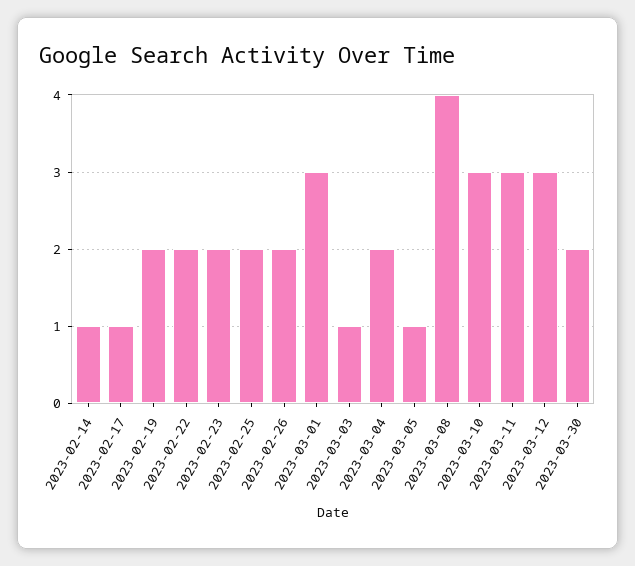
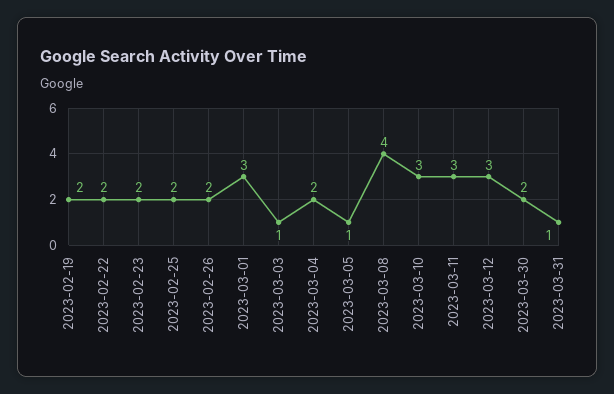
2023-02-14: 1 -> none
2023-02-17: 1 -> none
2023-03-31: none -> 1

